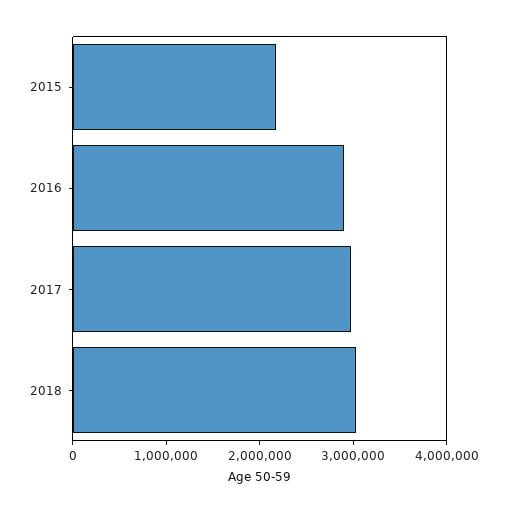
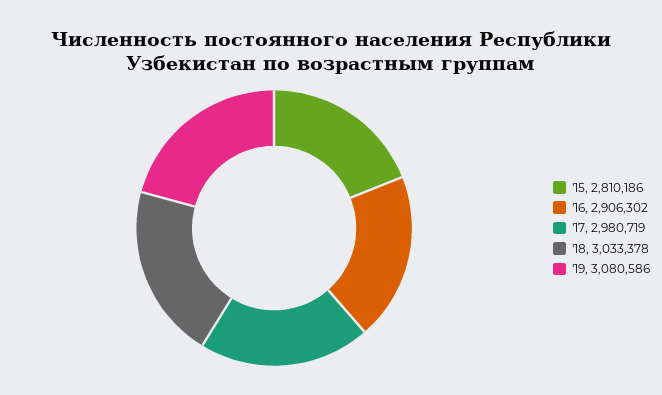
2015: 2200000 -> 2810186
'19: none -> 3080586

